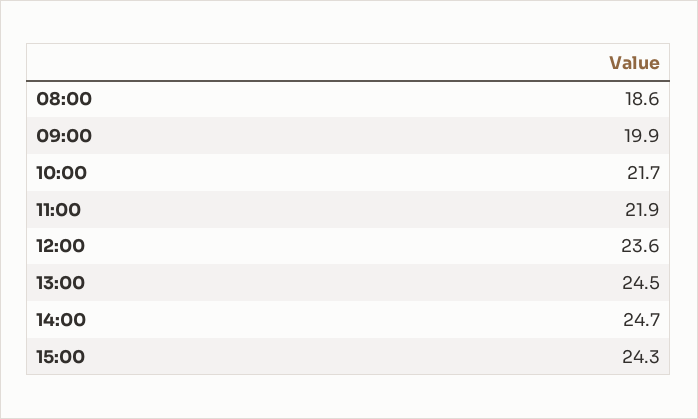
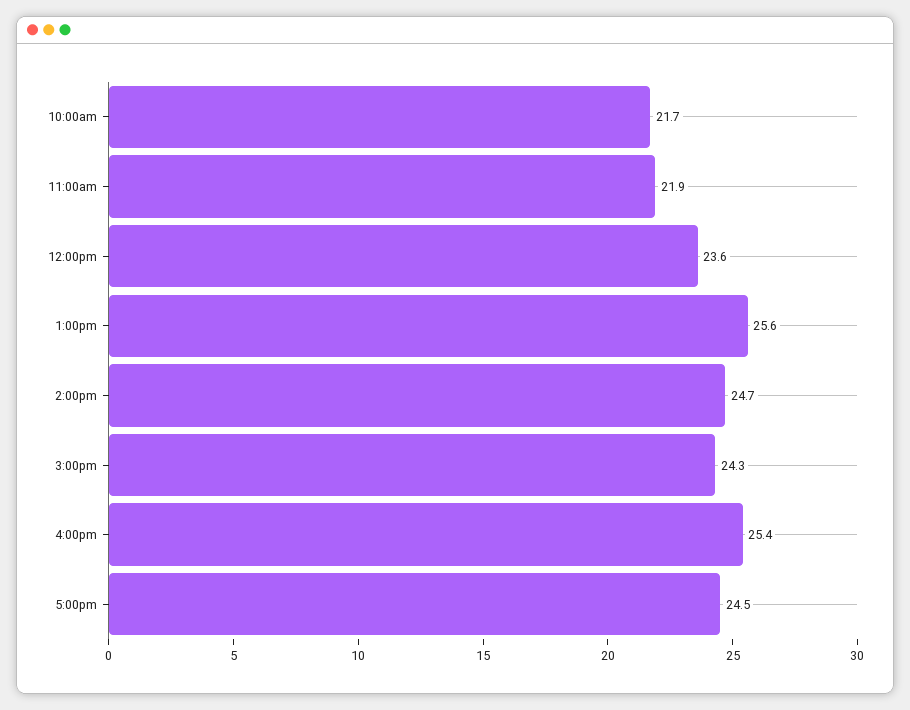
08:00: 18.6 -> none
09:00: 19.9 -> none
13:00: 24.5 -> 25.6
4:00pm: none -> 25.4
5:00pm: none -> 24.5

